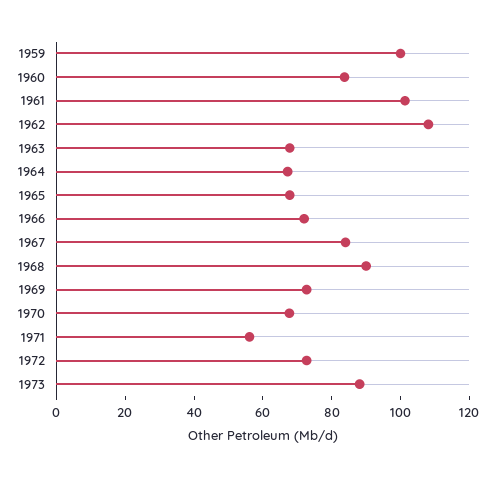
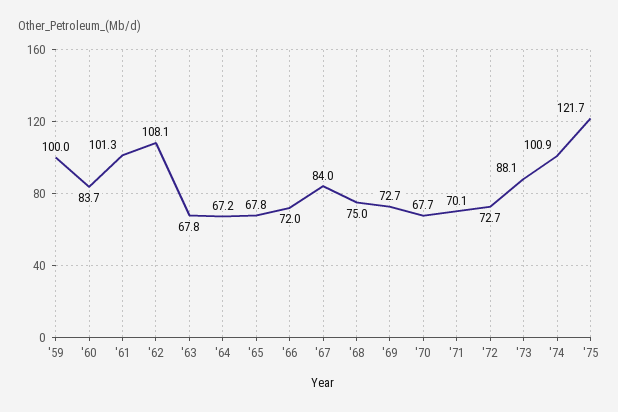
1968: 90 -> 75
1971: 55 -> 70.1
'74: none -> 100.9
'75: none -> 121.7

